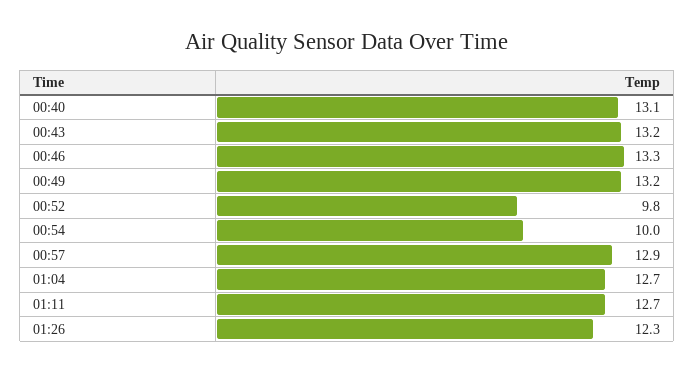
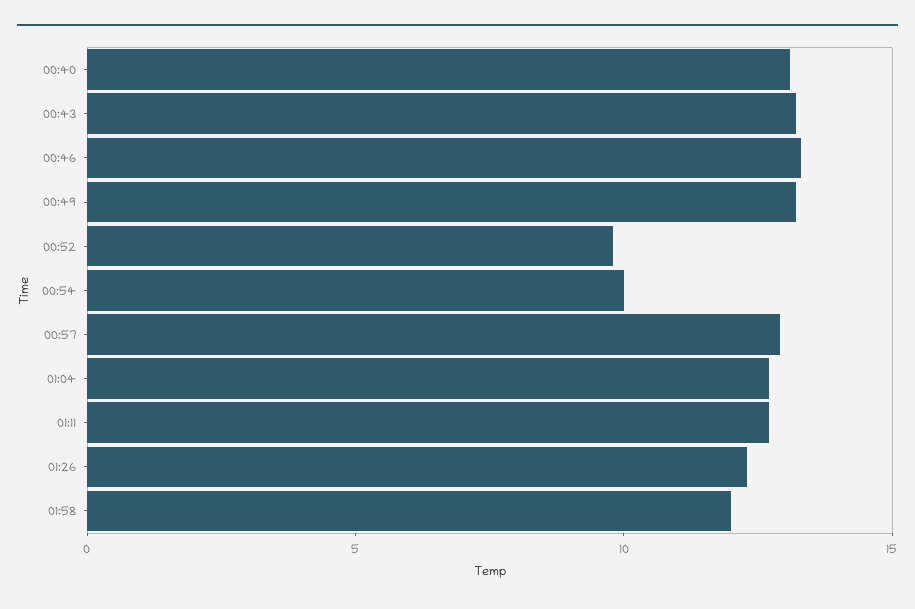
01:58: none -> 12

